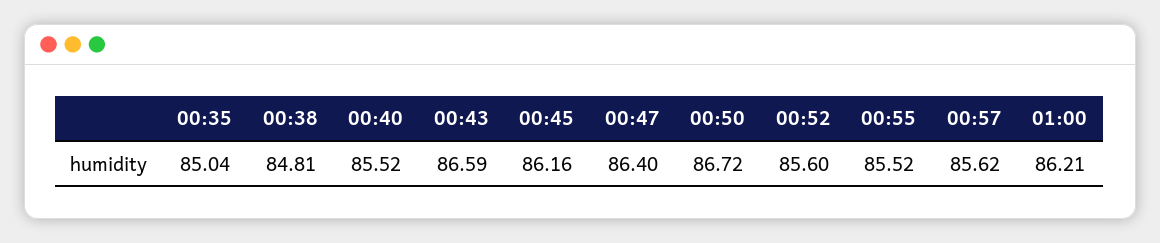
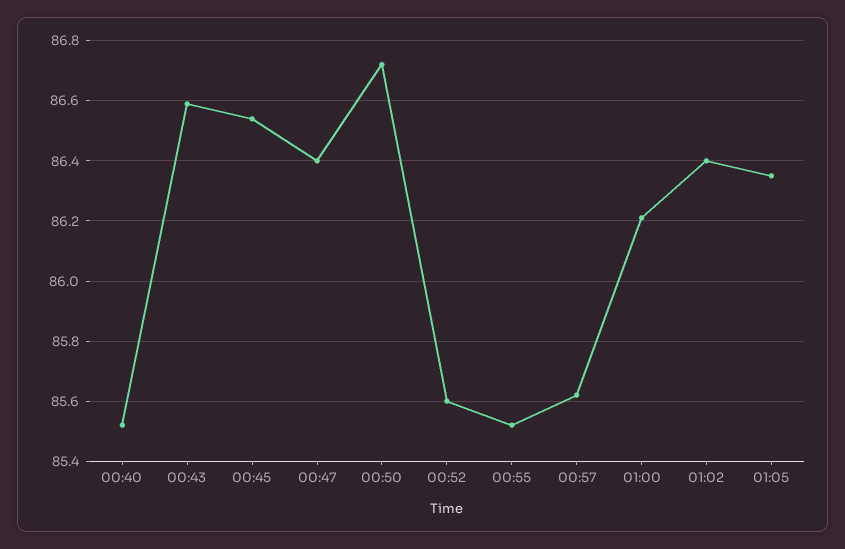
00:35: 85.04 -> none
00:38: 84.81 -> none
00:45: 86.16 -> 86.55
01:02: none -> 86.4
01:05: none -> 86.35

